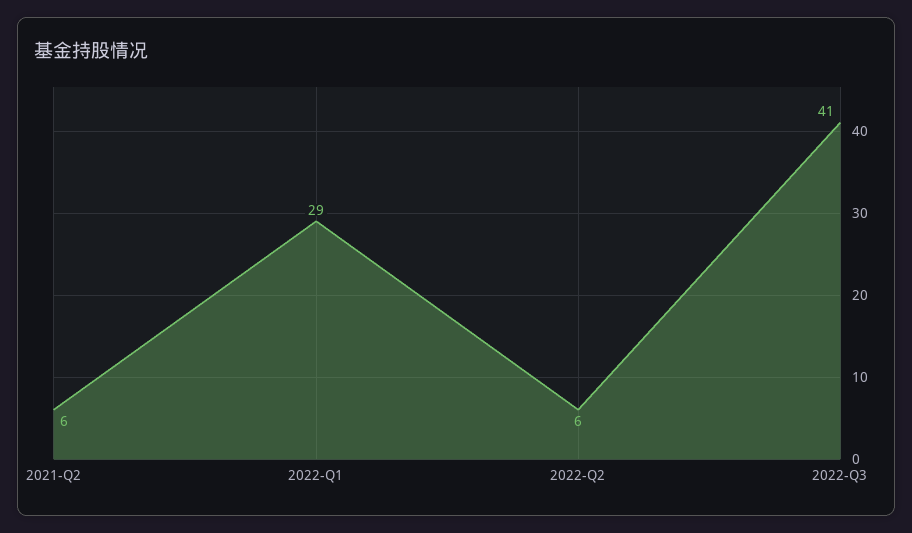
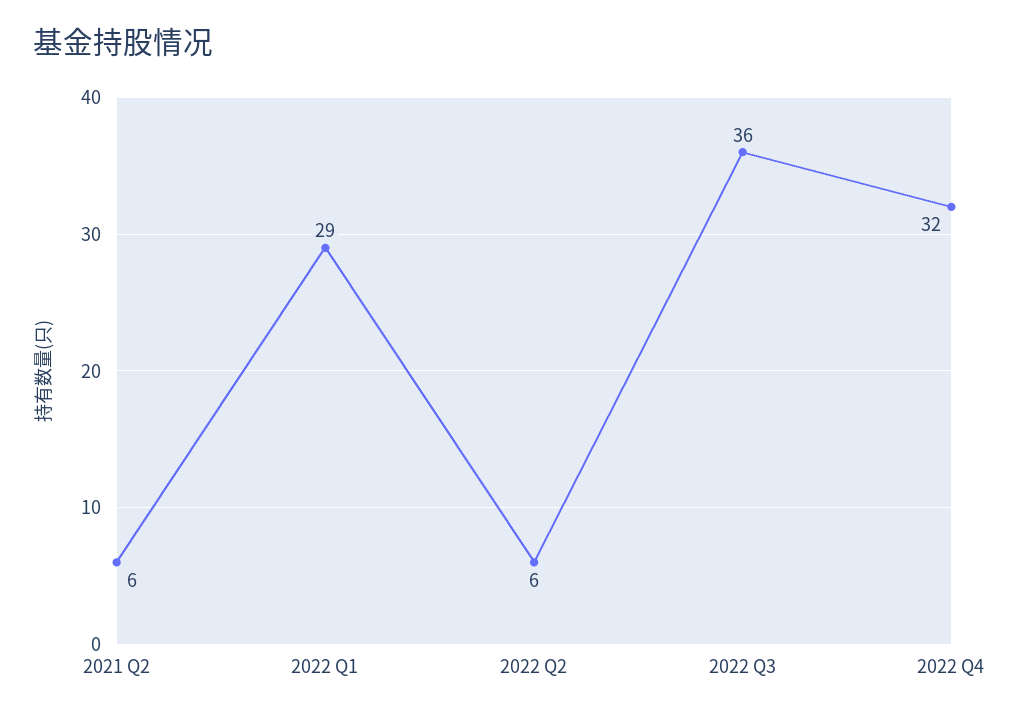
2022-Q3: 41 -> 36
2022 Q4: none -> 32

